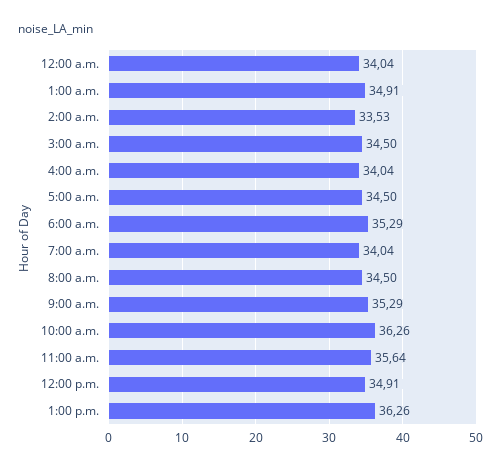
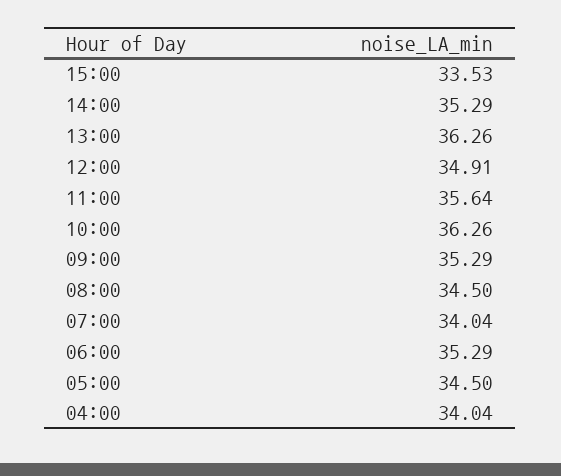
12:00 a.m.: 34.04 -> none
1:00 a.m.: 34.91 -> none
2:00 a.m.: 33.53 -> none
3:00 a.m.: 34.5 -> none
15:00: none -> 33.53
14:00: none -> 35.29

